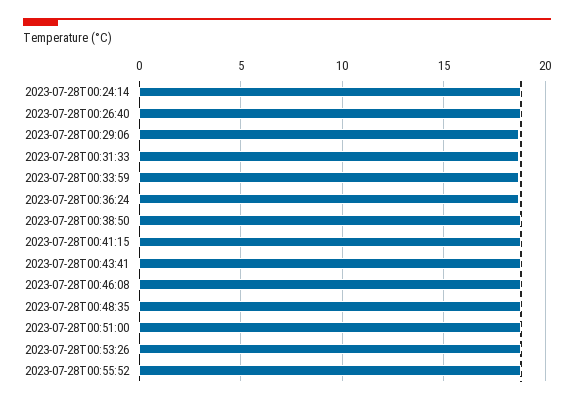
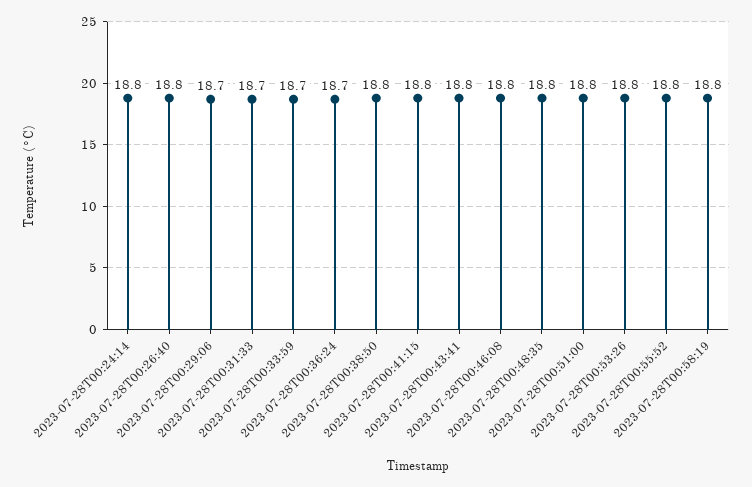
2023-07-28T00:58:19: none -> 18.8

